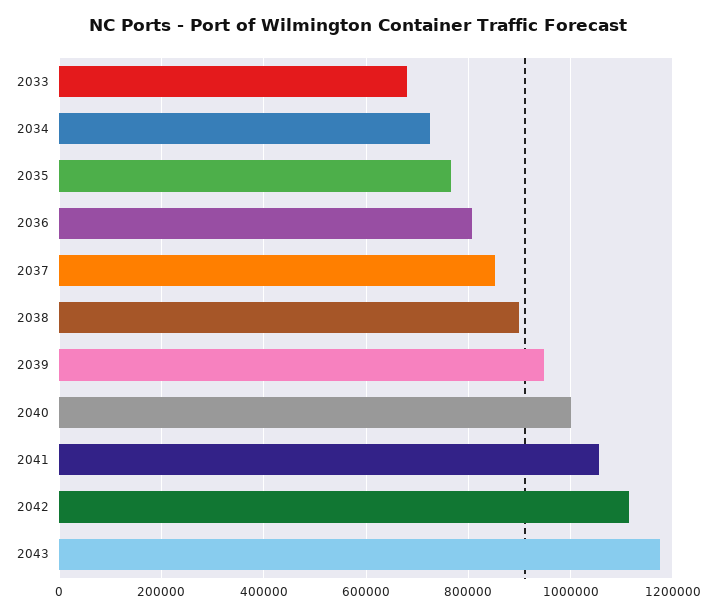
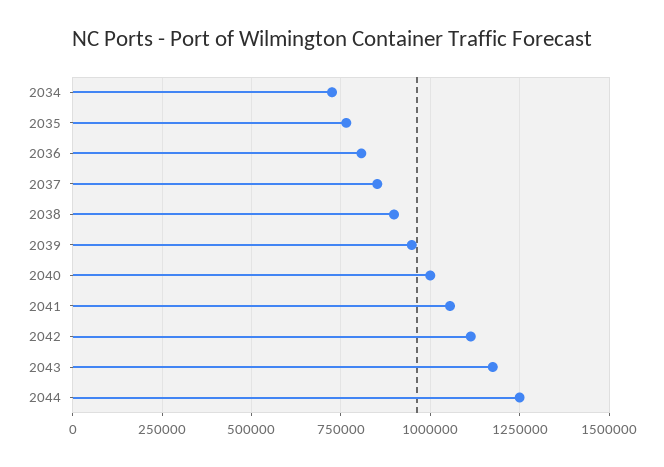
2033: 680000 -> none
2044: none -> 1250000

